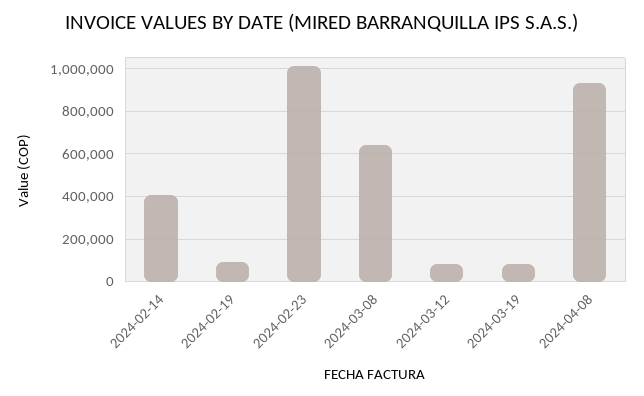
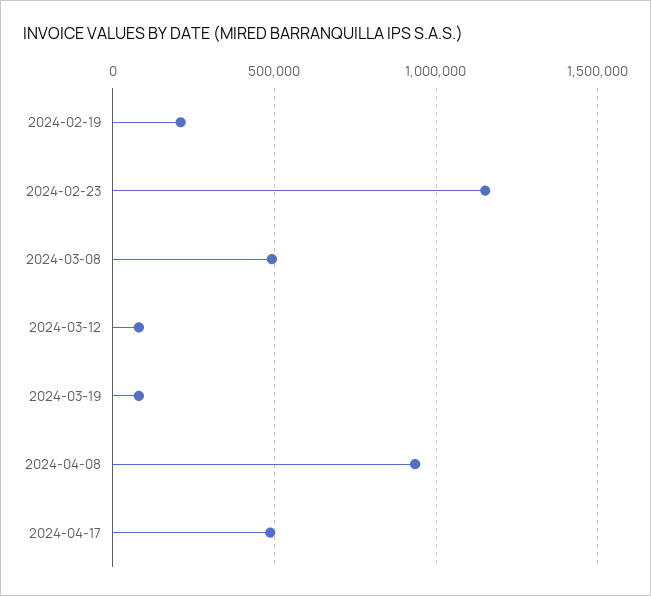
2024-02-14: 400000 -> none
2024-02-19: 100000 -> 200000
2024-02-23: 1000000 -> 1150000
2024-03-08: 650000 -> 500000
2024-04-17: none -> 500000

